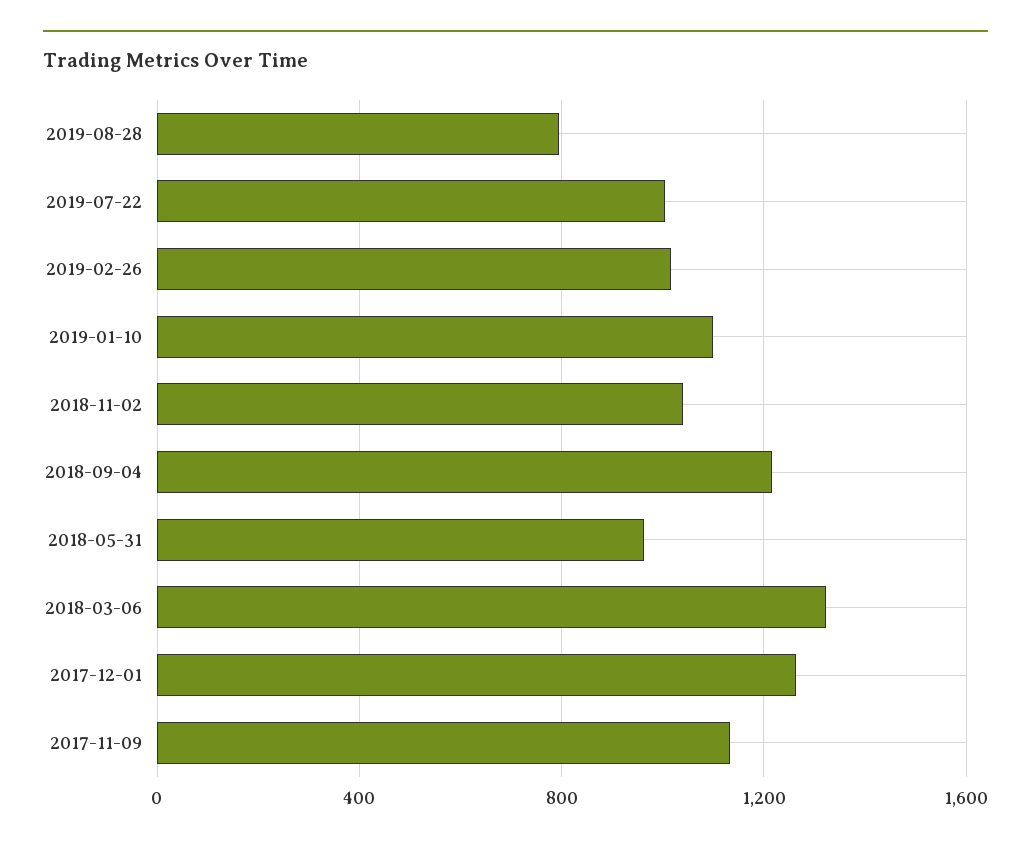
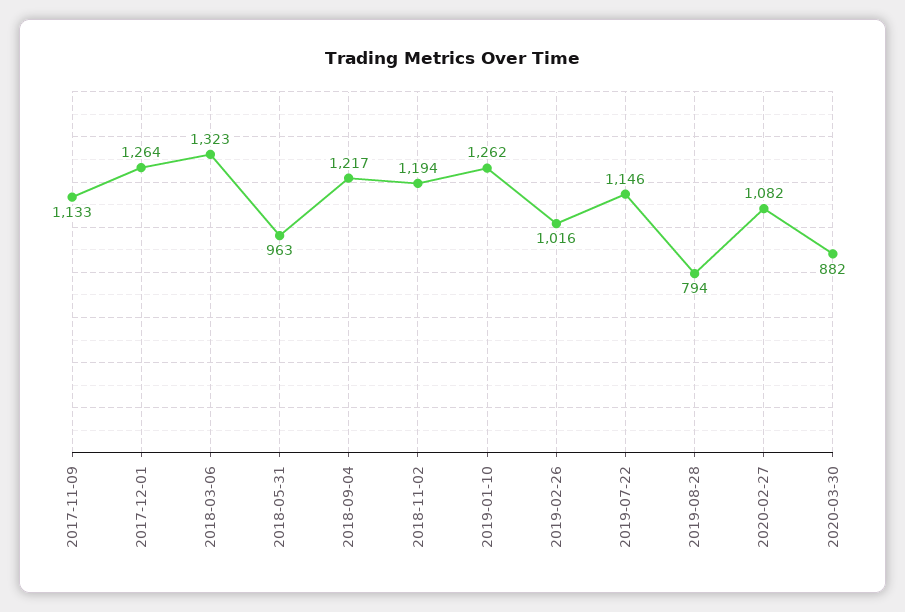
2019-07-22: 1000 -> 1146
2019-01-10: 1100 -> 1262
2018-11-02: 1050 -> 1194
2020-02-27: none -> 1082
2020-03-30: none -> 882

